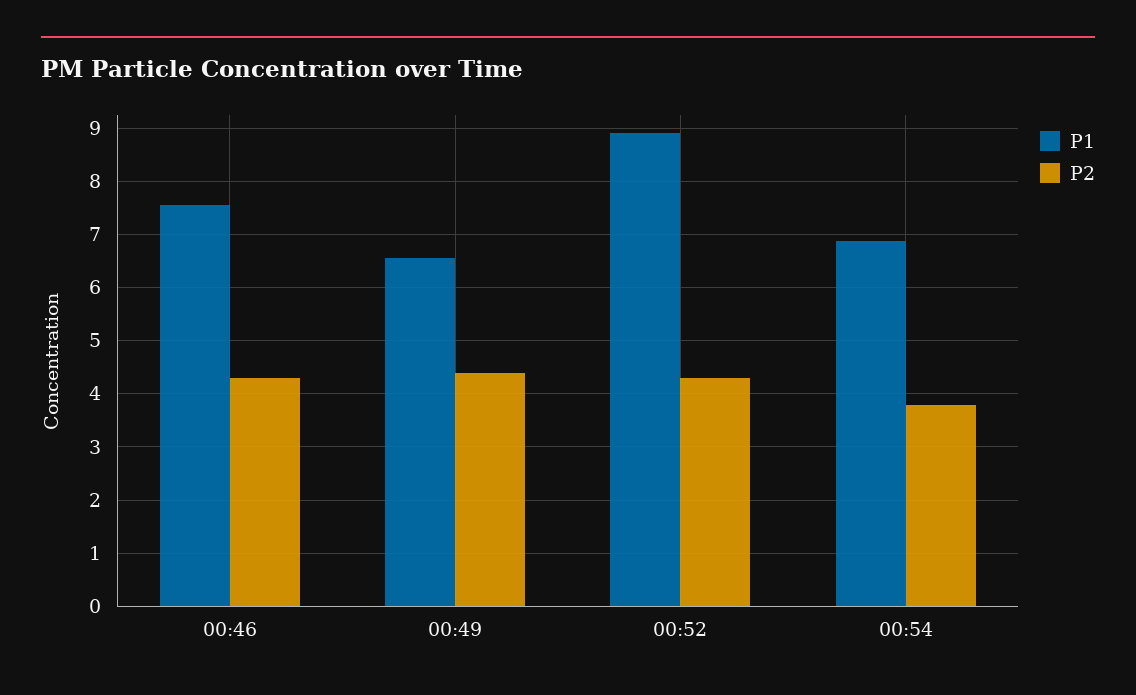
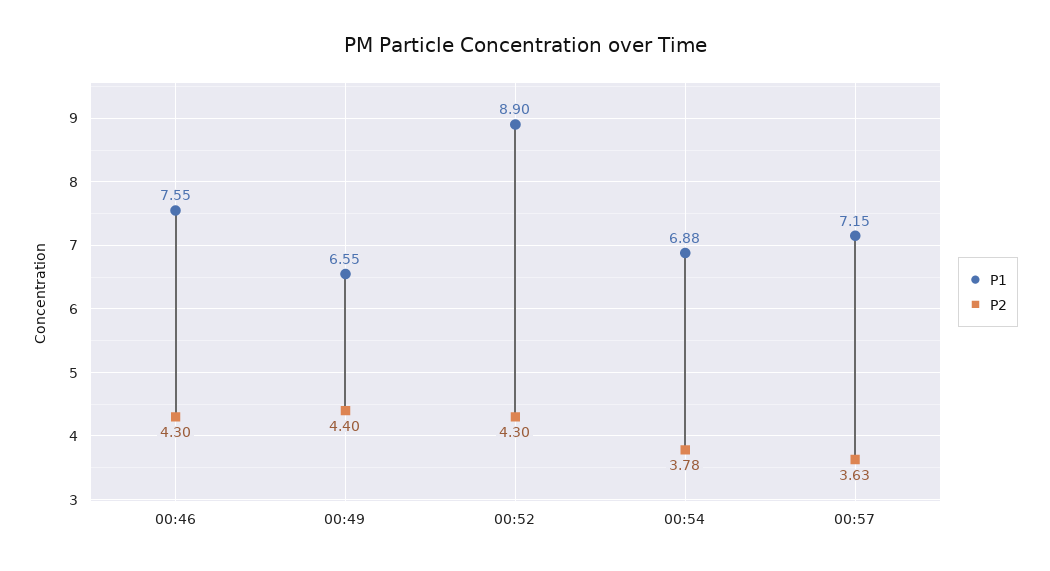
P1, 00:57: none -> 7.15
P2, 00:57: none -> 3.63

